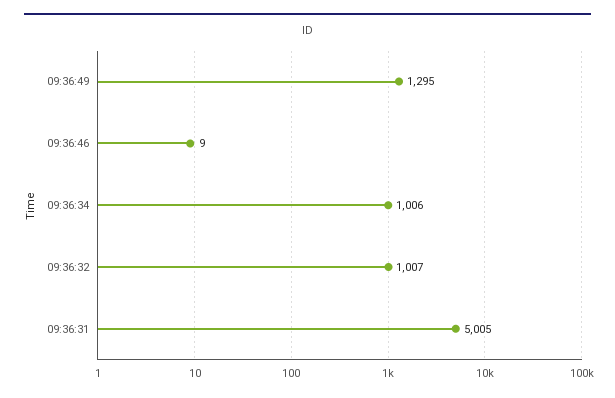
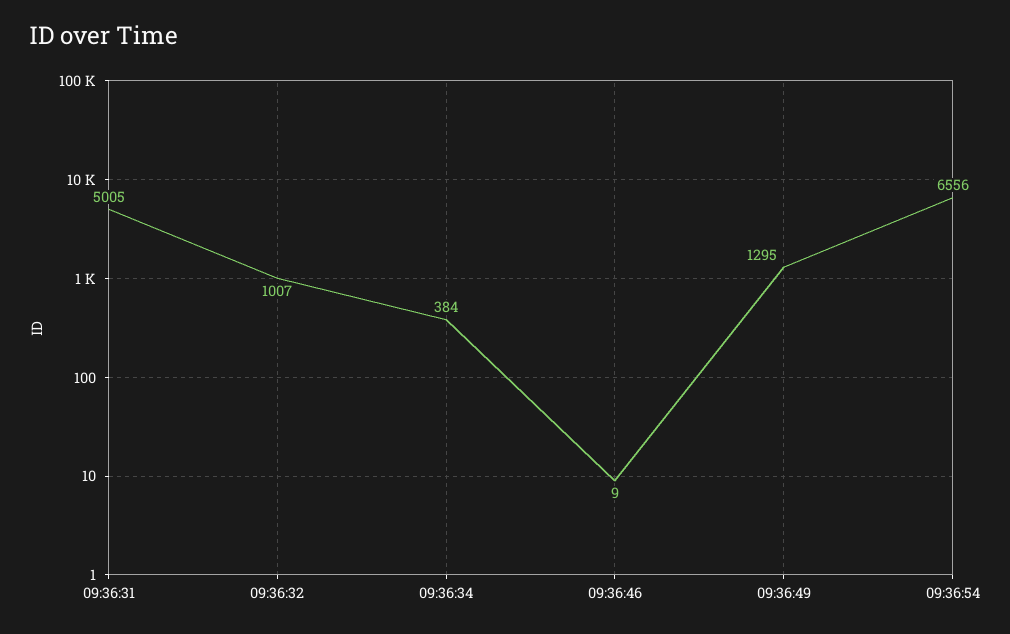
09:36:34: 1006 -> 384
09:36:54: none -> 6556

